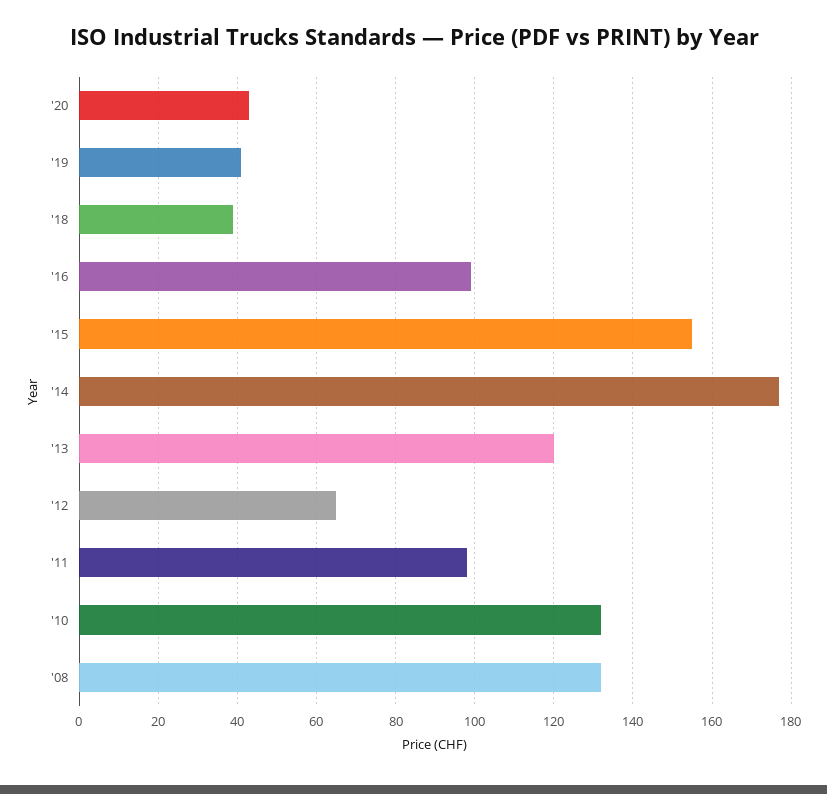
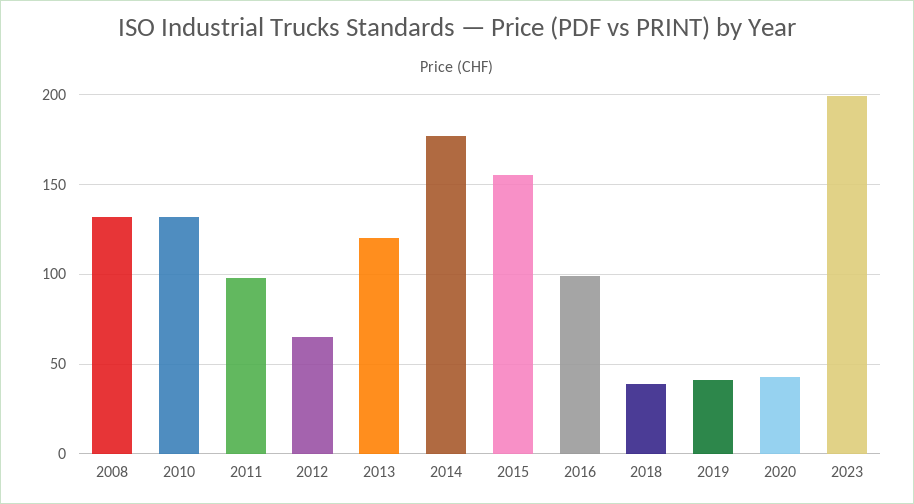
2023: none -> 200

